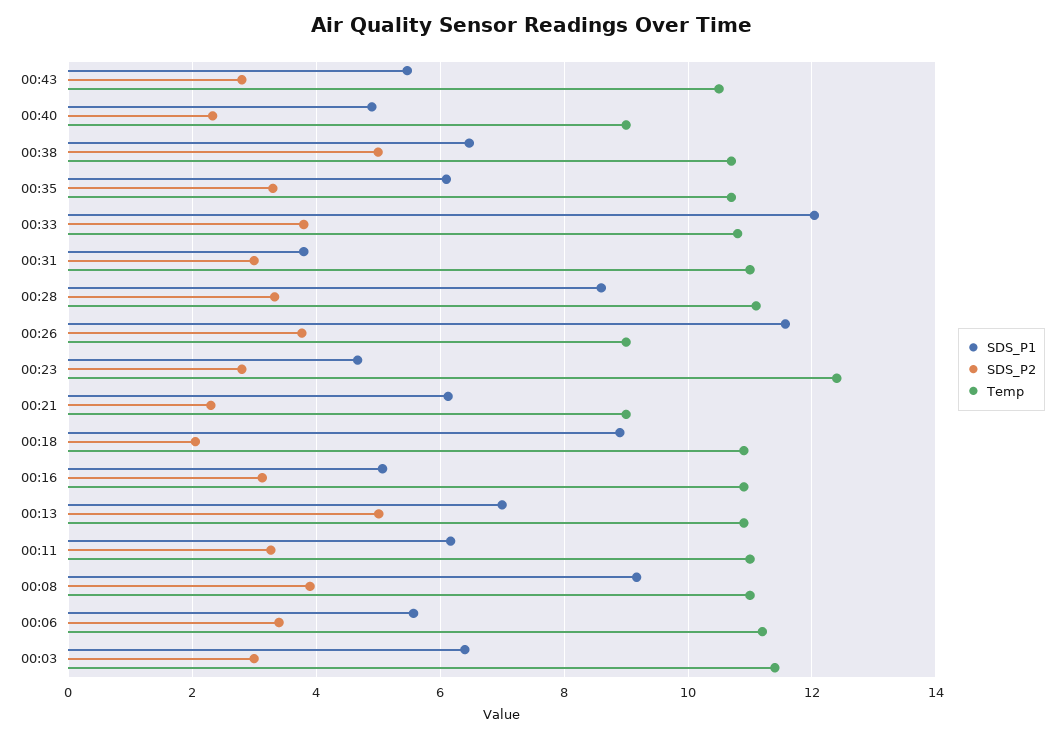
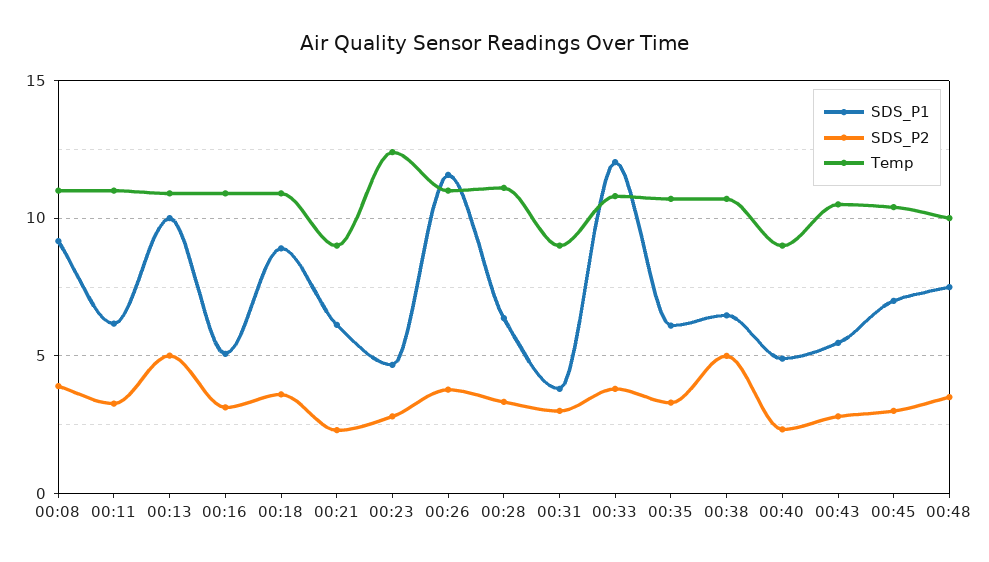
Temp, 00:31: 11 -> 9
SDS_P1, 00:28: 8.6 -> 6.5
Temp, 00:26: 9 -> 11
SDS_P2, 00:18: 2 -> 3.5
SDS_P1, 00:13: 7 -> 10
SDS_P1, 00:06: 5.6 -> none
SDS_P2, 00:06: 3.4 -> none
Temp, 00:06: 11.2 -> none
SDS_P1, 00:03: 6.4 -> none
SDS_P2, 00:03: 3 -> none
Temp, 00:03: 11.4 -> none
SDS_P1, 00:45: none -> 7
SDS_P2, 00:45: none -> 3
Temp, 00:45: none -> 10.5
SDS_P1, 00:48: none -> 7.5
SDS_P2, 00:48: none -> 3.5
Temp, 00:48: none -> 10

